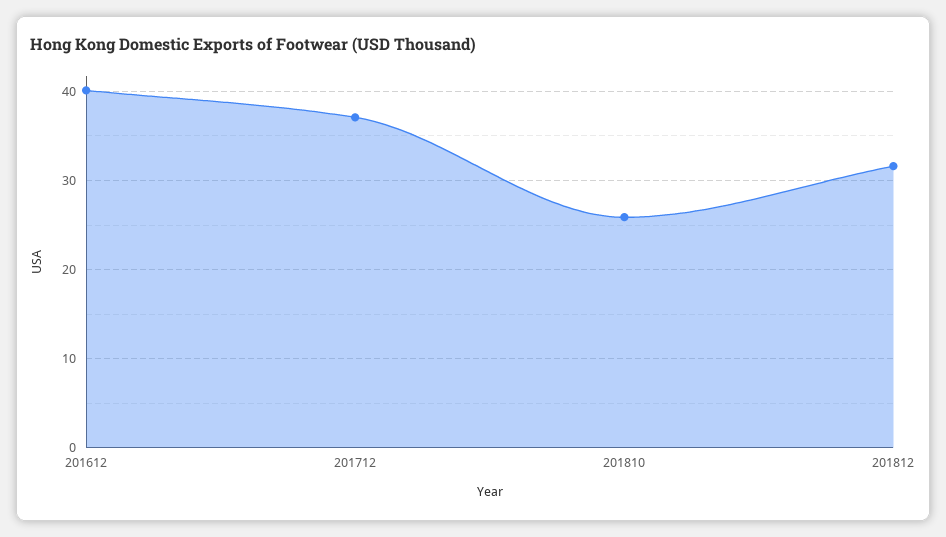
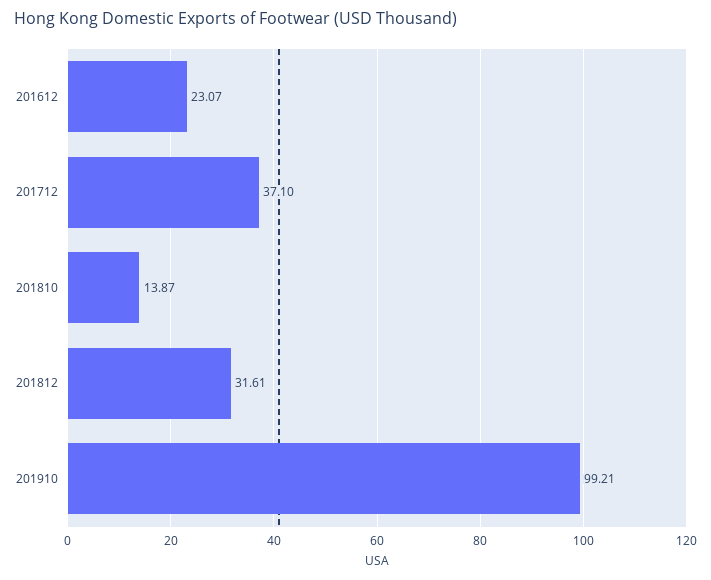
201612: 40 -> 23.07
201810: 26 -> 13.87
201910: none -> 99.21

